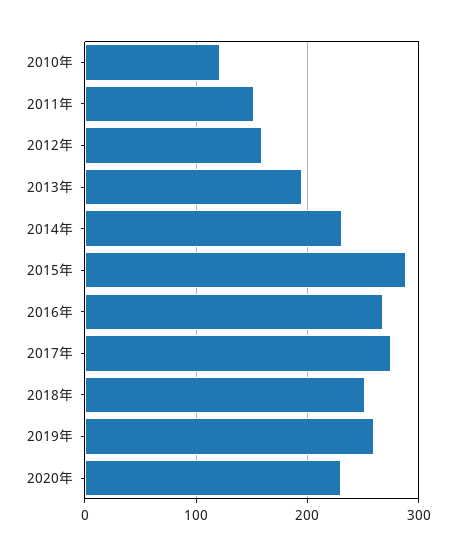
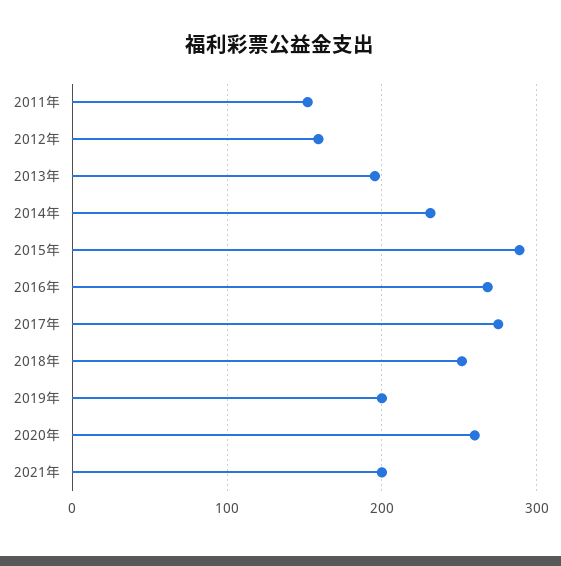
2010年: 120 -> none
2019年: 260 -> 200
2020年: 230 -> 260
2021年: none -> 200

